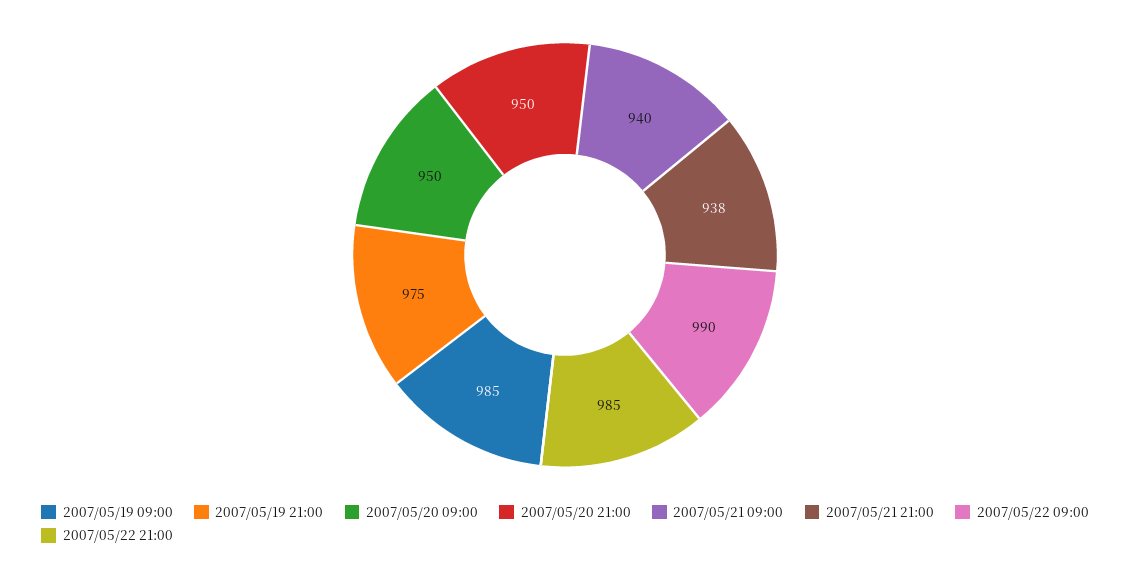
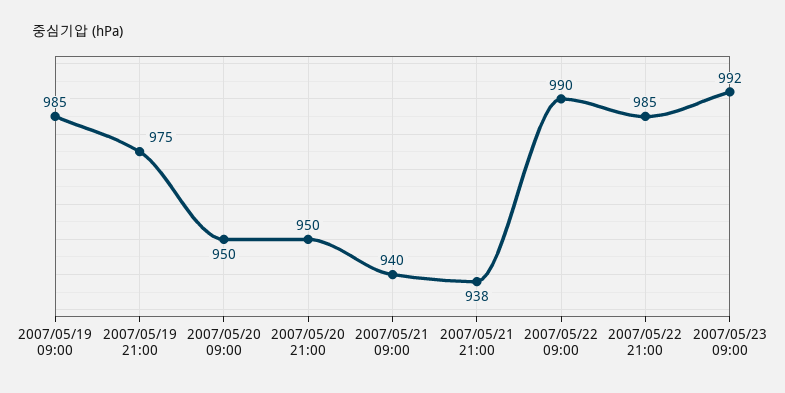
2007/05/23 09:00: none -> 992

